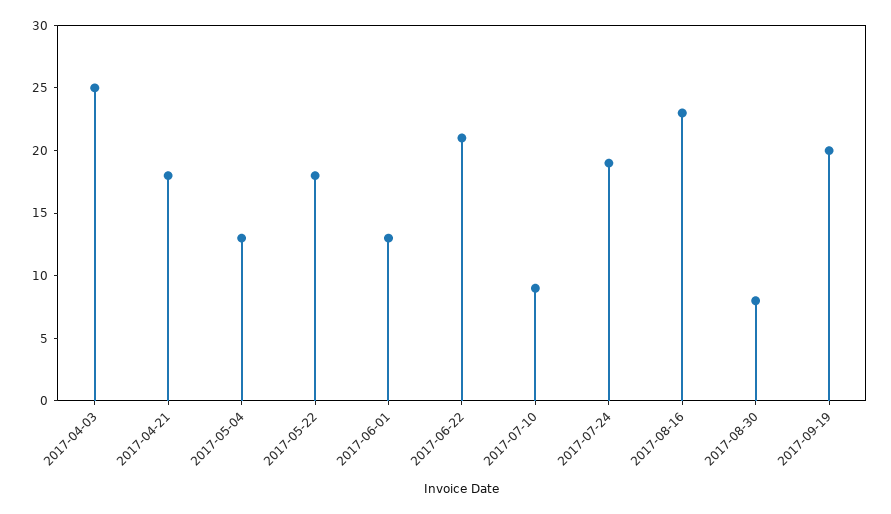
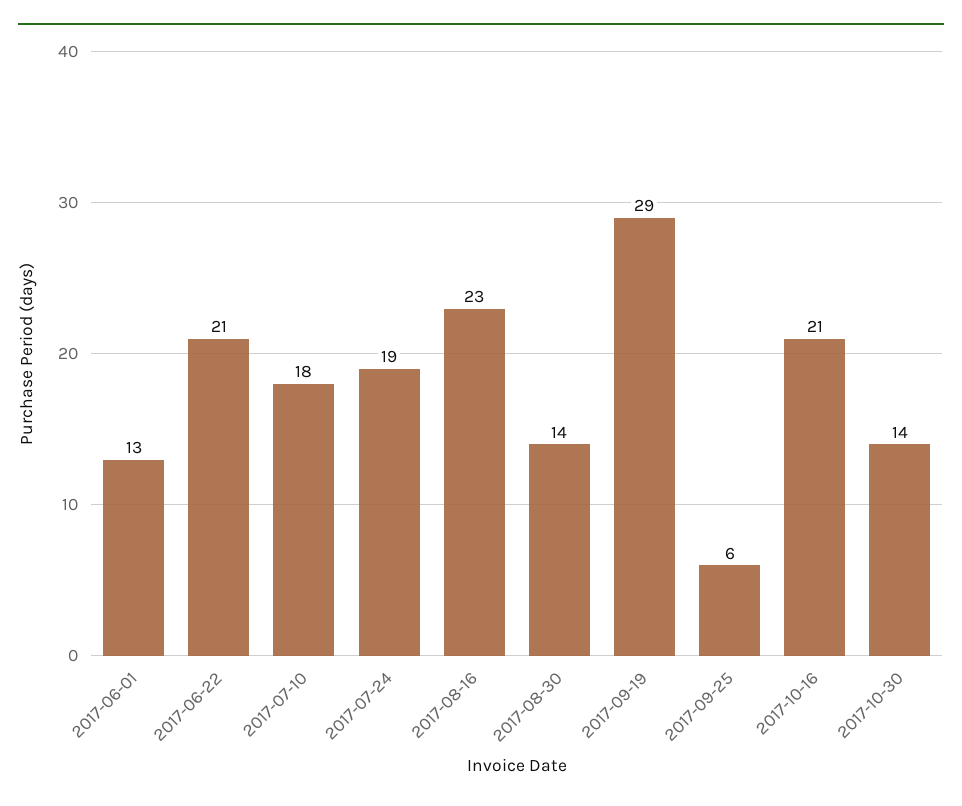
2017-04-03: 25 -> none
2017-04-21: 18 -> none
2017-05-04: 13 -> none
2017-05-22: 18 -> none
2017-07-10: 9 -> 18
2017-08-30: 8 -> 14
2017-09-19: 20 -> 29
2017-09-25: none -> 6
2017-10-16: none -> 21
2017-10-30: none -> 14

